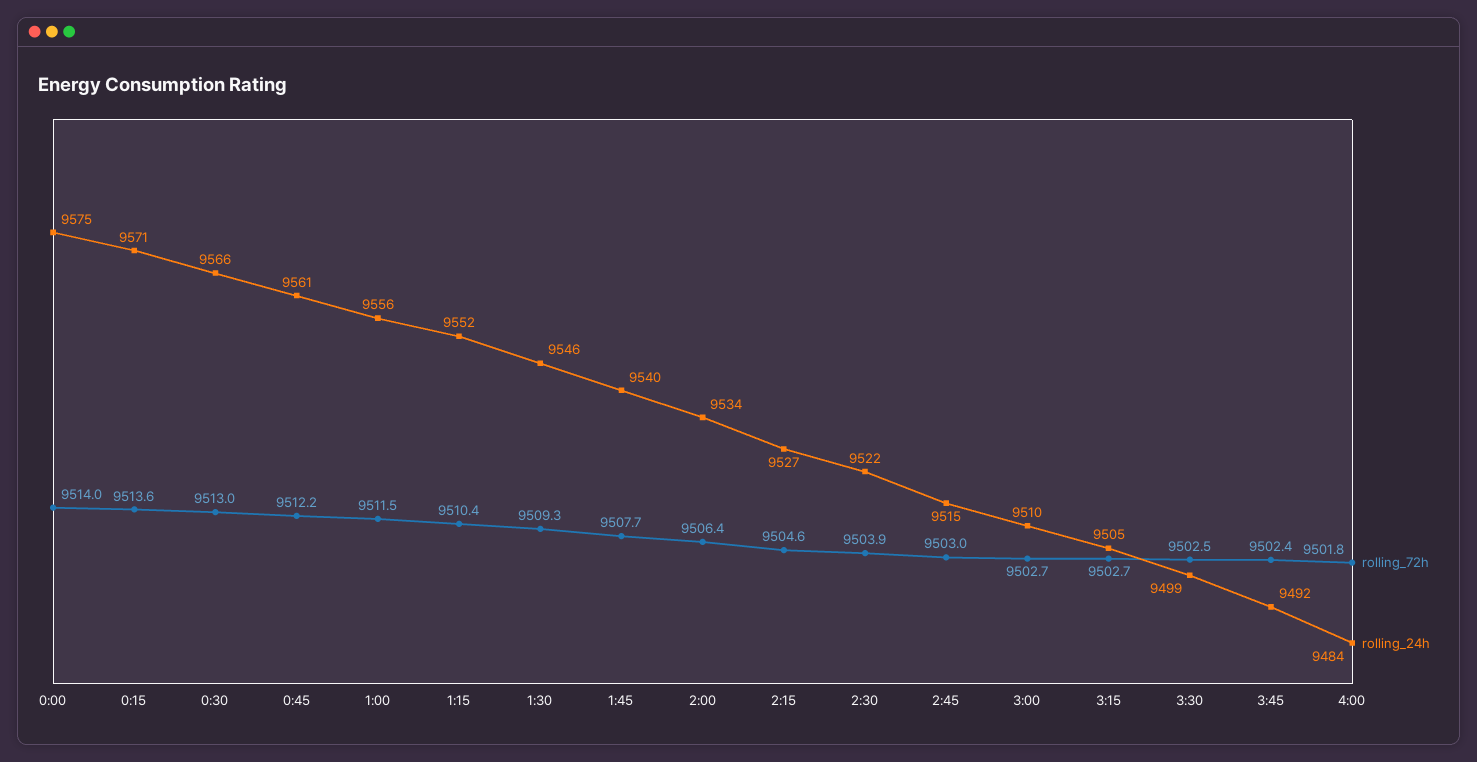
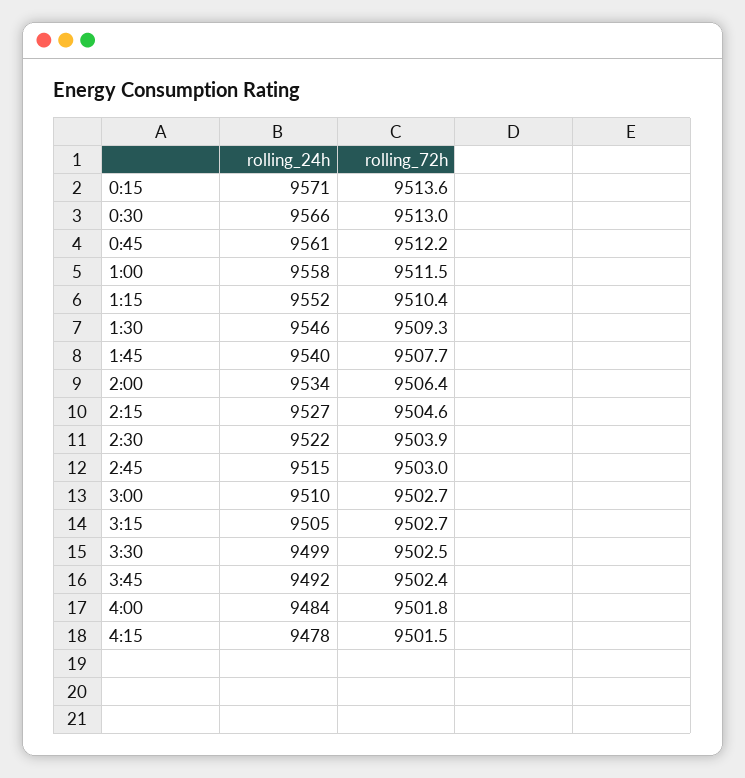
rolling_72h, 0:00: 9514 -> none
rolling_24h, 0:00: 9575 -> none
rolling_24h, 1:00: 9556 -> 9558
rolling_24h, 4:15: none -> 9478
rolling_72h, 4:15: none -> 9501.5

